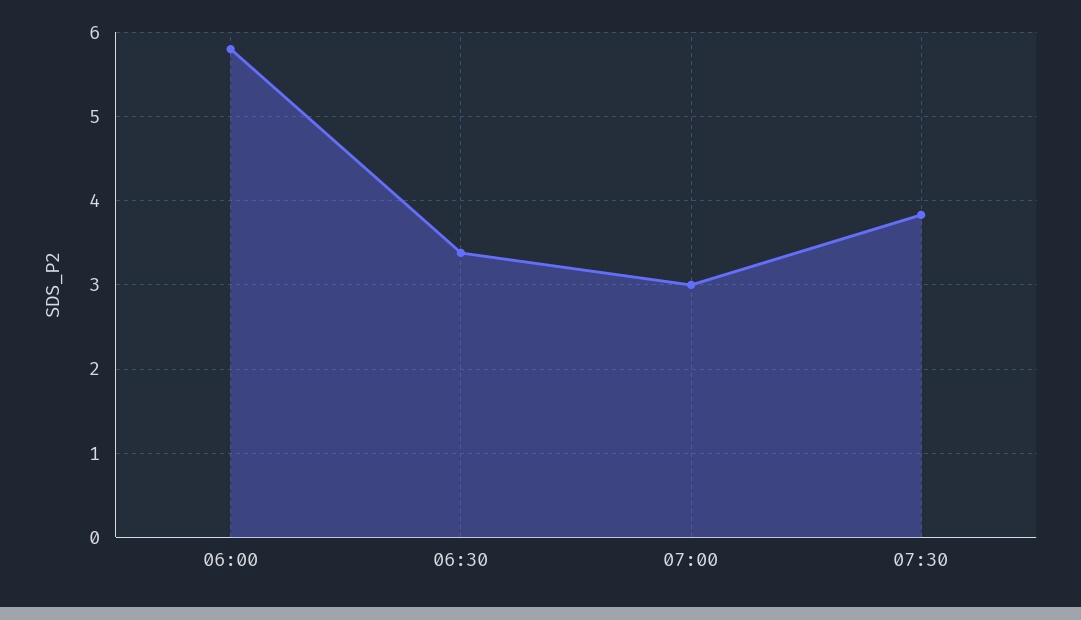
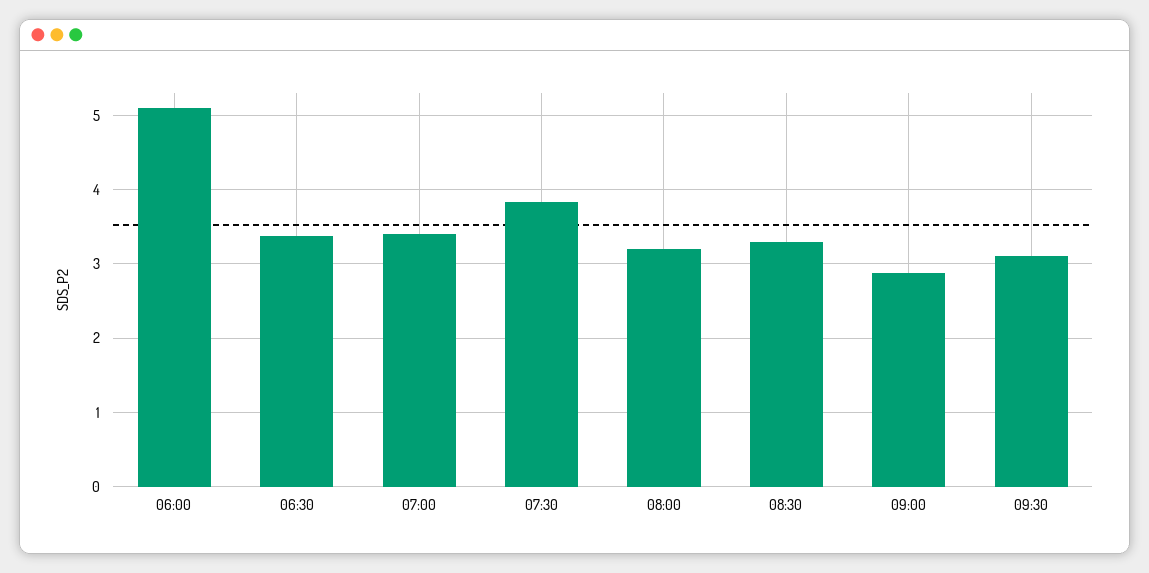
06:00: 5.8 -> 5.1
07:00: 3 -> 3.4
08:00: none -> 3.2
08:30: none -> 3.3
09:00: none -> 2.9
09:30: none -> 3.1

